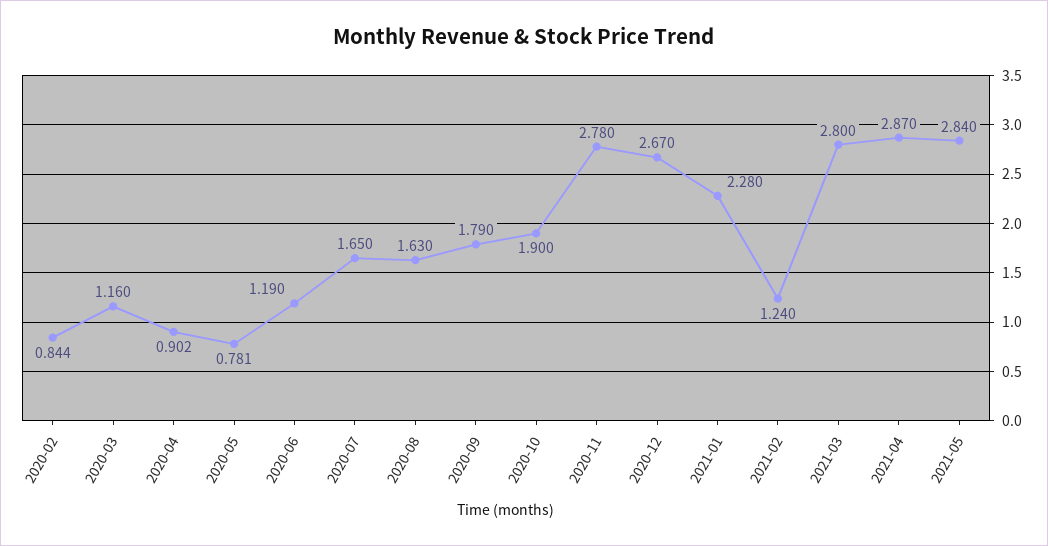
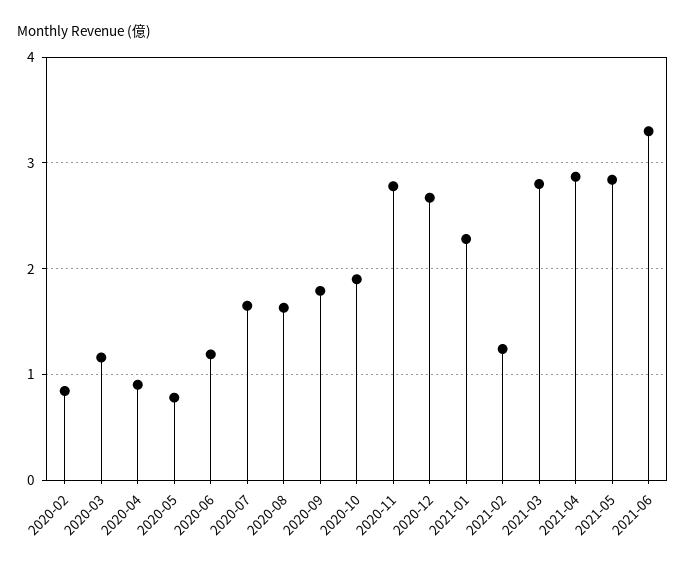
2021-06: none -> 3.3

